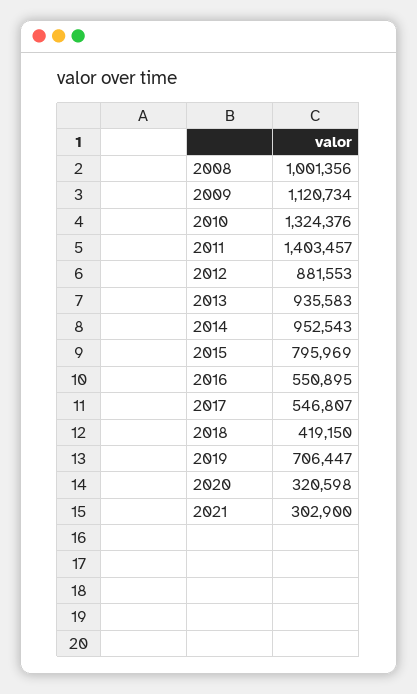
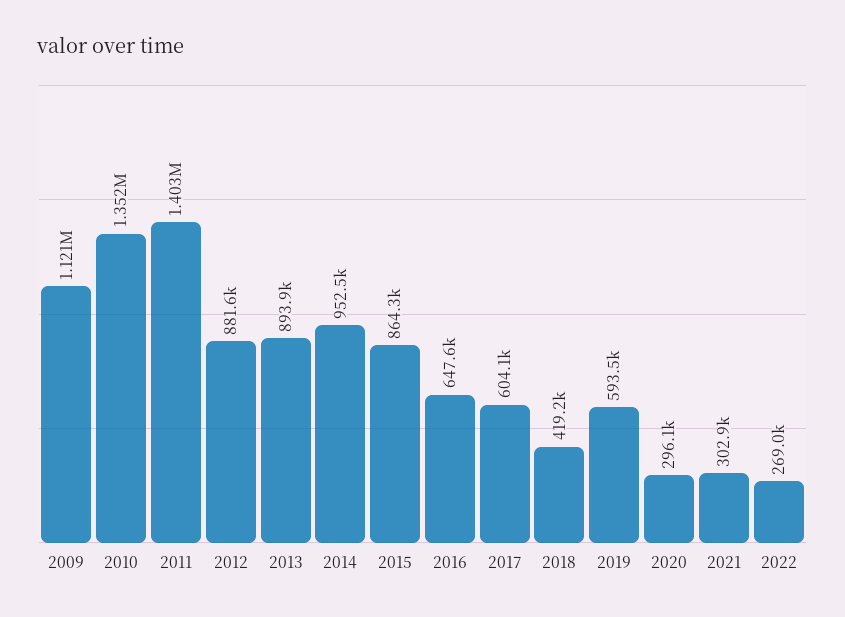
2008: 1001356 -> none
2010: 1324376 -> 1352000
2013: 935583 -> 893900
2015: 795969 -> 864300
2016: 550895 -> 647600
2017: 546807 -> 604100
2019: 706447 -> 593500
2020: 320598 -> 296100
2022: none -> 269000

